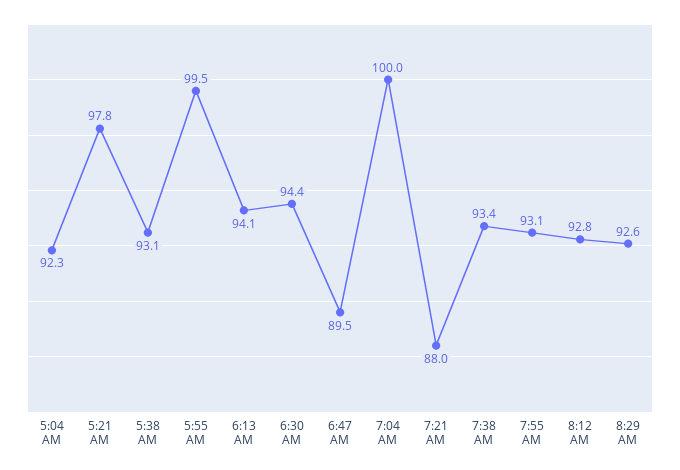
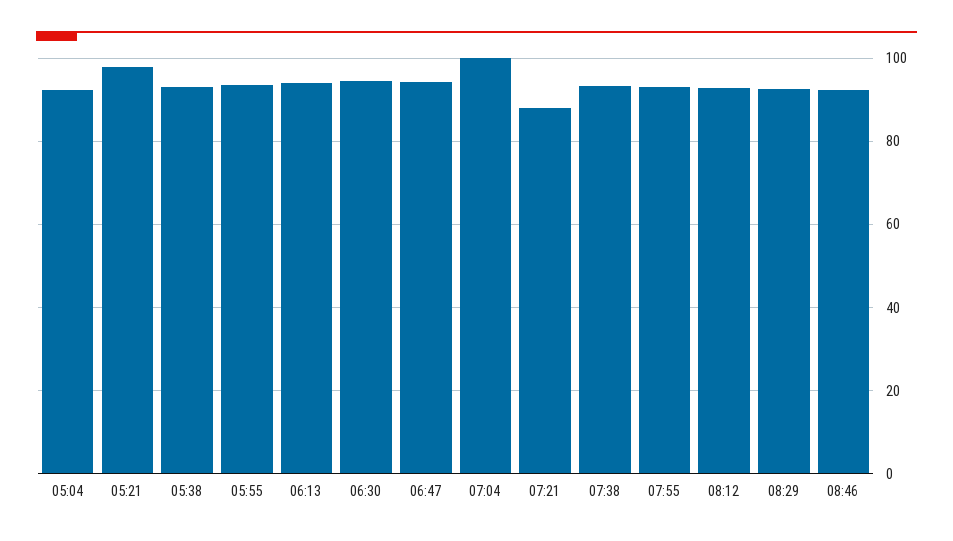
5:55 AM: 99.5 -> 94
6:47 AM: 89.5 -> 94
08:46: none -> 92

